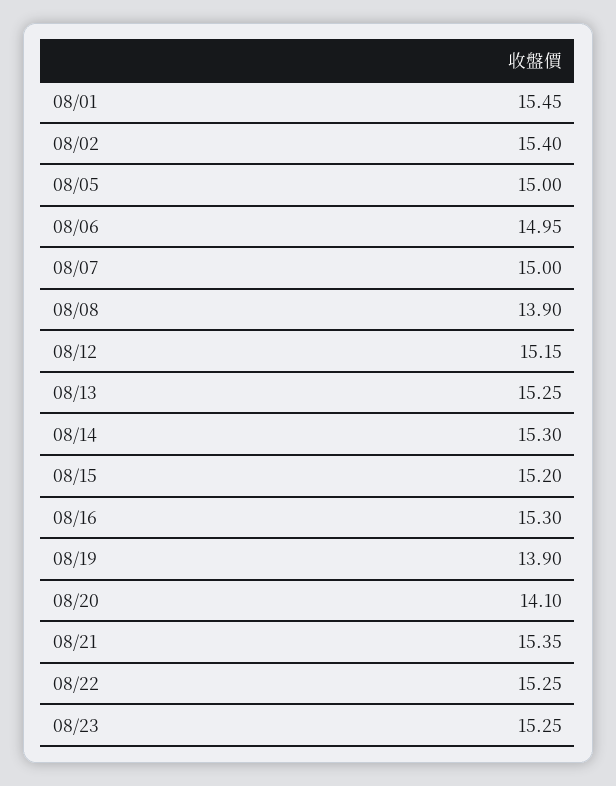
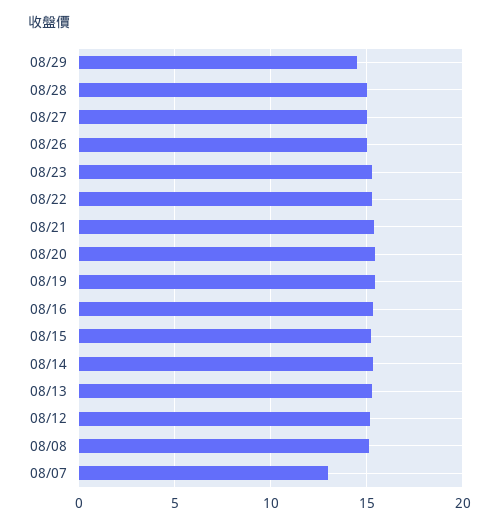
08/01: 15.45 -> none
08/02: 15.4 -> none
08/05: 15 -> none
08/06: 14.95 -> none
08/07: 15 -> 13
08/08: 13.9 -> 15
08/19: 13.9 -> 15.5
08/20: 14.1 -> 15.5
08/29: none -> 14.5
08/28: none -> 15
08/27: none -> 15
08/26: none -> 15

